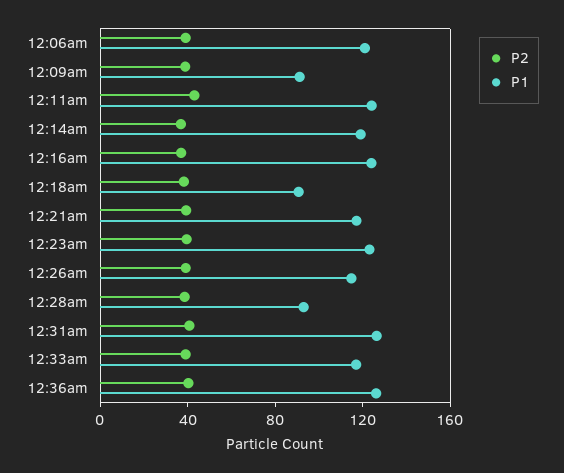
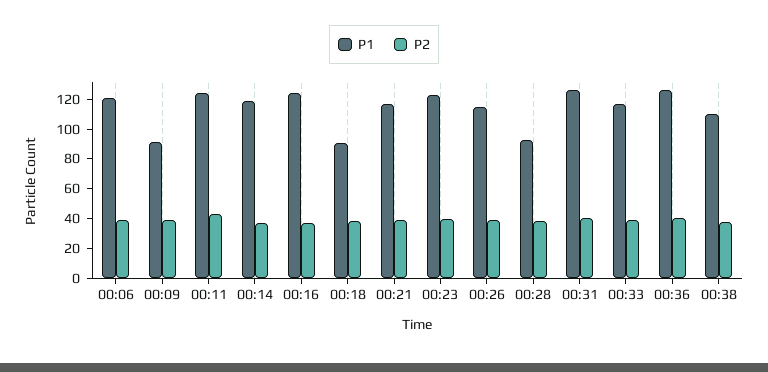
P1, 00:38: none -> 110
P2, 00:38: none -> 40

